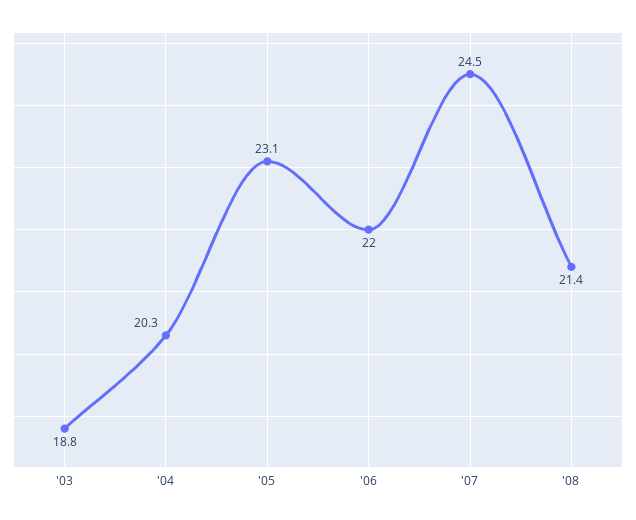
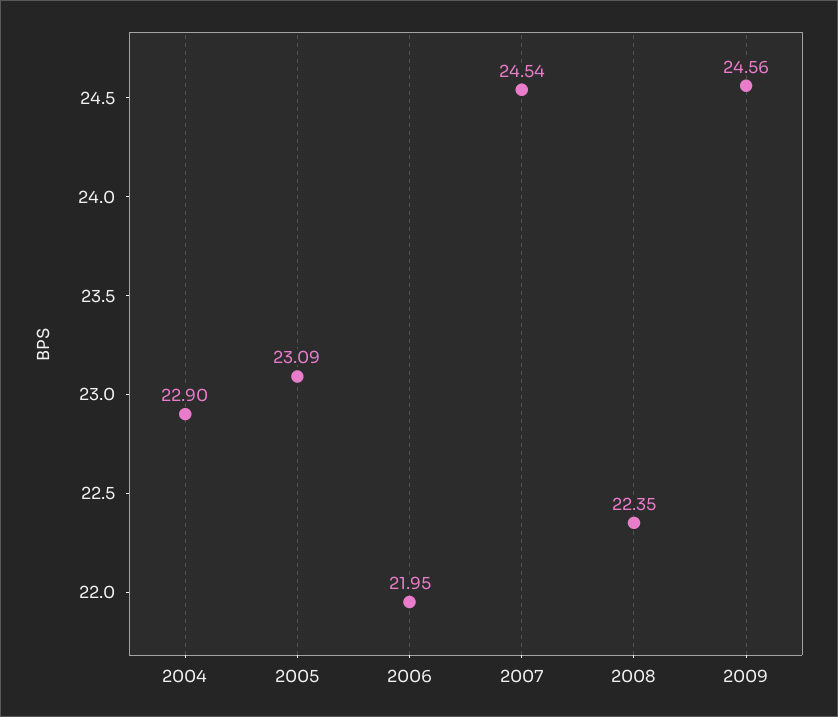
'03: 18.8 -> none
'04: 20.3 -> 22.9
'08: 21.4 -> 22.35
2009: none -> 24.56

